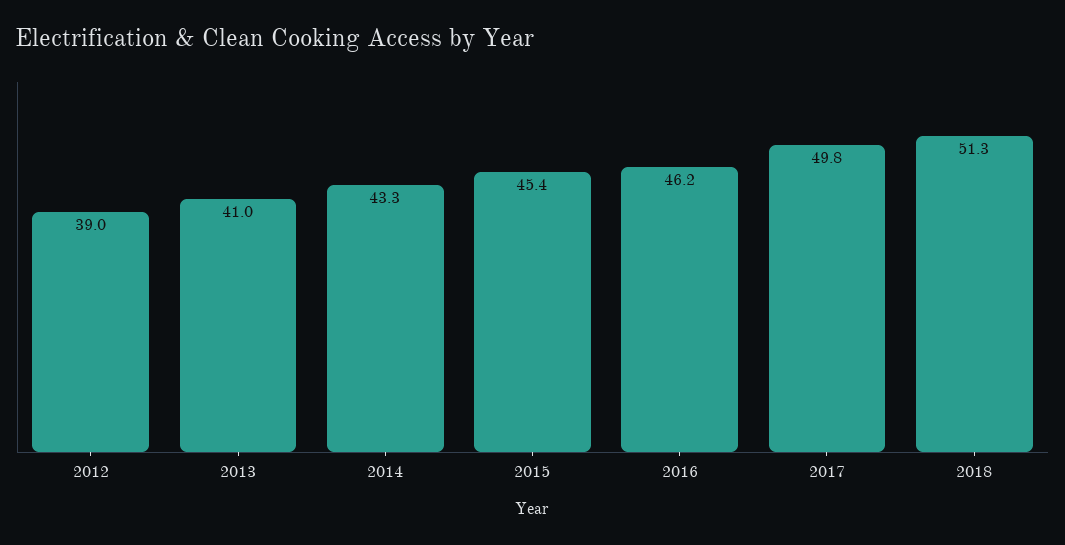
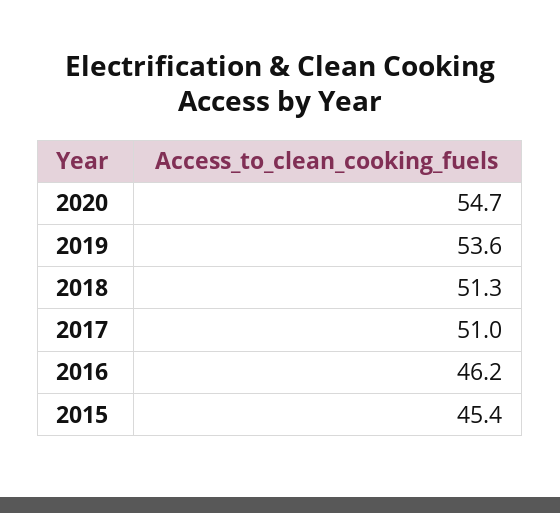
2012: 39 -> none
2013: 41 -> none
2014: 43.3 -> none
2017: 49.8 -> 51
2020: none -> 54.7
2019: none -> 53.6

